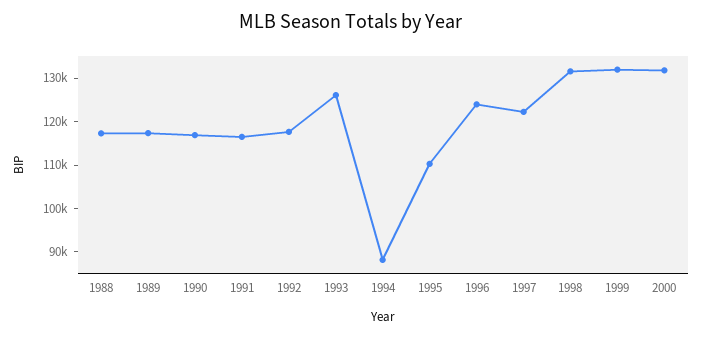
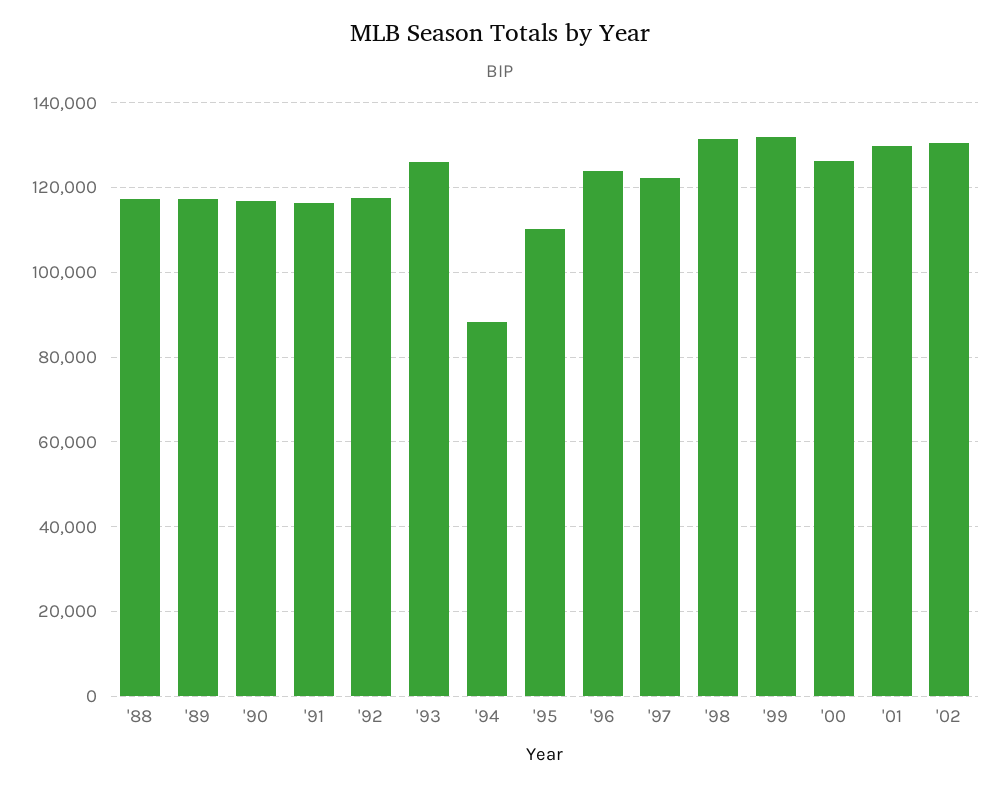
2000: 132000 -> 126000
'01: none -> 130000
'02: none -> 130000

